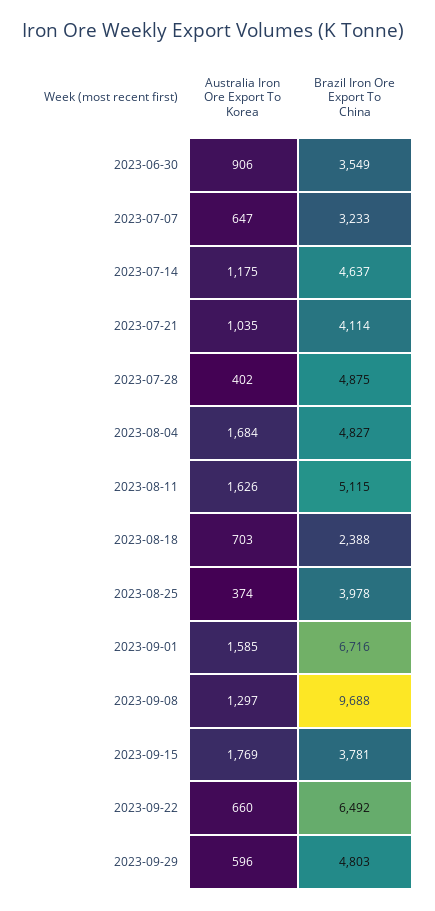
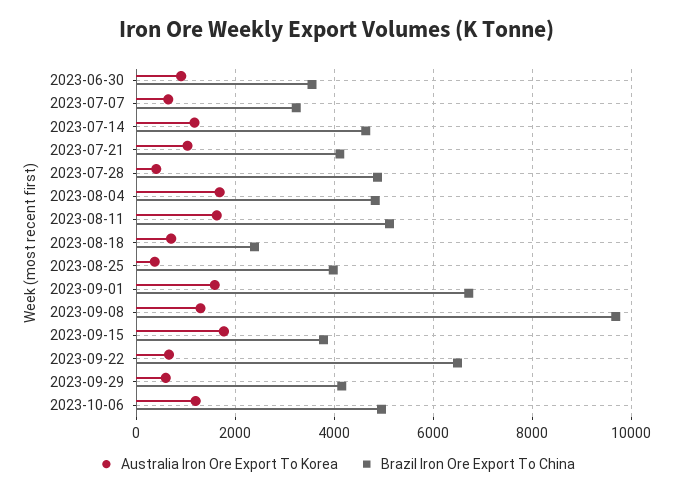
Brazil Iron Ore Export To China, 2023-09-29: 4803 -> 4200
Australia Iron Ore Export To Korea, 2023-10-06: none -> 1200
Brazil Iron Ore Export To China, 2023-10-06: none -> 5000

